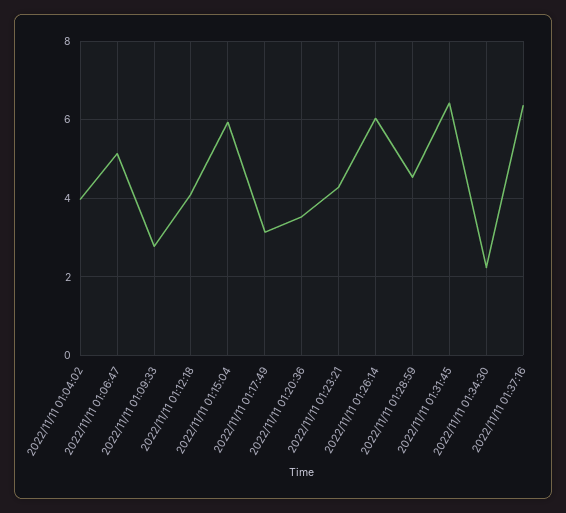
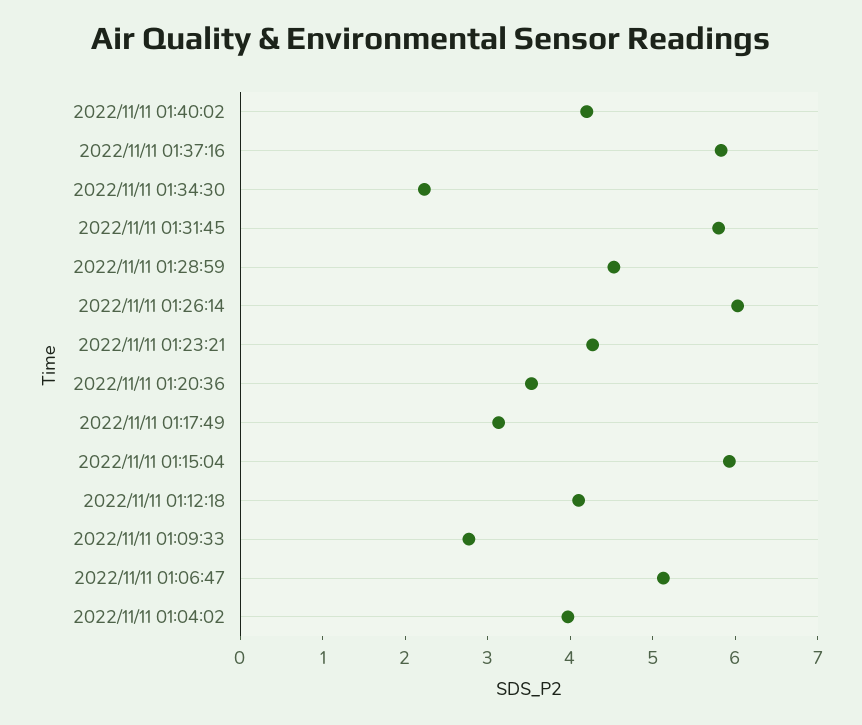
2022/11/11 01:31:45: 6.4 -> 5.8
2022/11/11 01:37:16: 6.4 -> 5.8
2022/11/11 01:40:02: none -> 4.2

